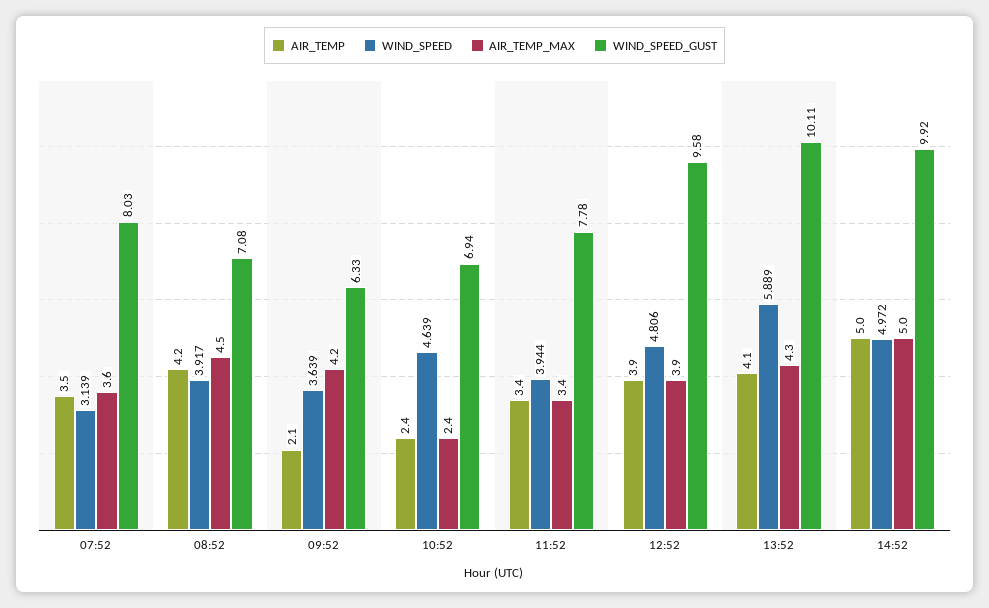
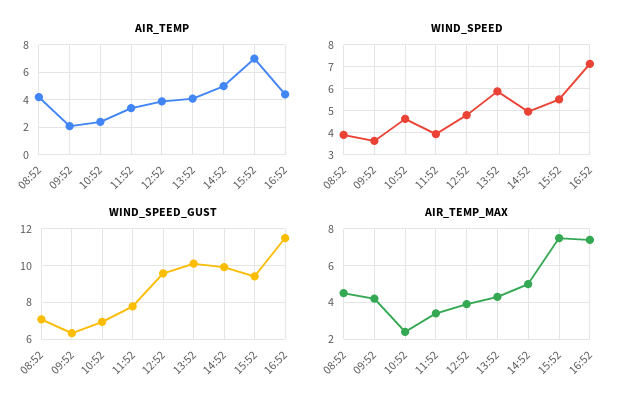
AIR_TEMP, 07:52: 3.5 -> none
WIND_SPEED, 07:52: 3.139 -> none
AIR_TEMP_MAX, 07:52: 3.6 -> none
WIND_SPEED_GUST, 07:52: 8.03 -> none
AIR_TEMP, 15:52: none -> 7
AIR_TEMP, 16:52: none -> 4.5
WIND_SPEED, 15:52: none -> 5.5
WIND_SPEED, 16:52: none -> 7
WIND_SPEED_GUST, 15:52: none -> 9.5
WIND_SPEED_GUST, 16:52: none -> 11.5
AIR_TEMP_MAX, 15:52: none -> 7.5
AIR_TEMP_MAX, 16:52: none -> 7.5

